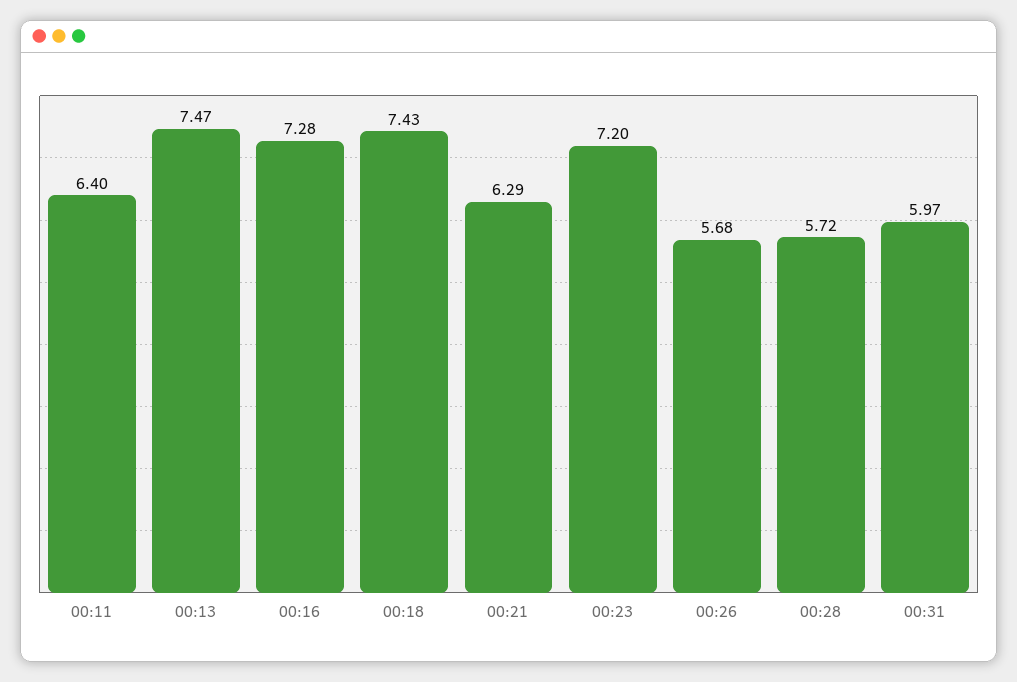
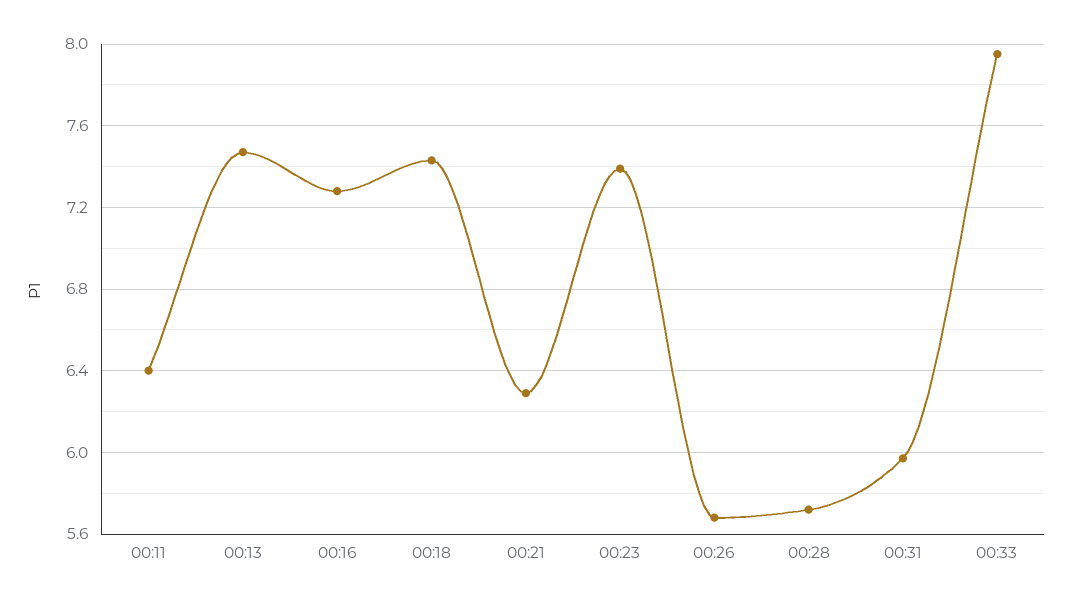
00:23: 7.2 -> 7.4
00:33: none -> 7.95

